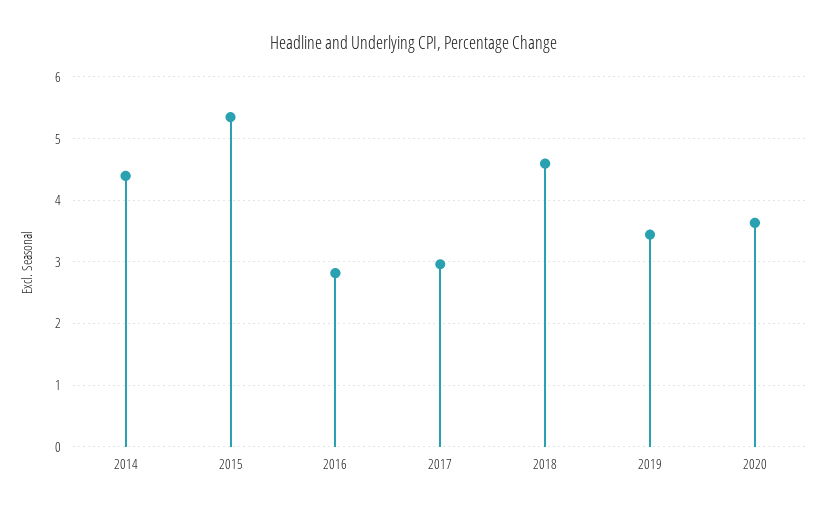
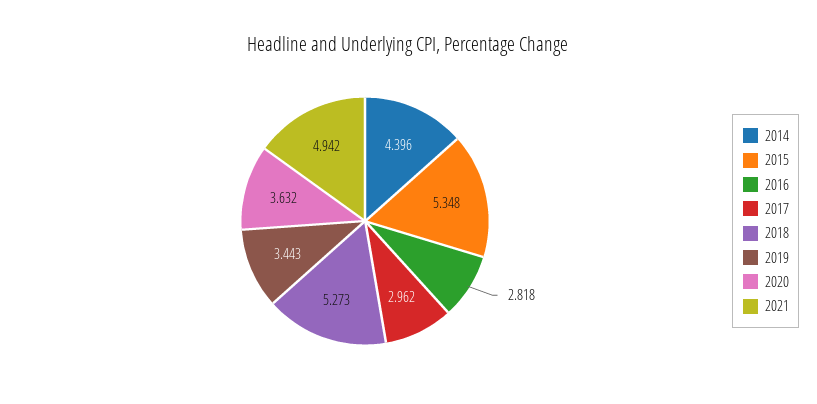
2018: 4.6 -> 5.273
2021: none -> 4.942

